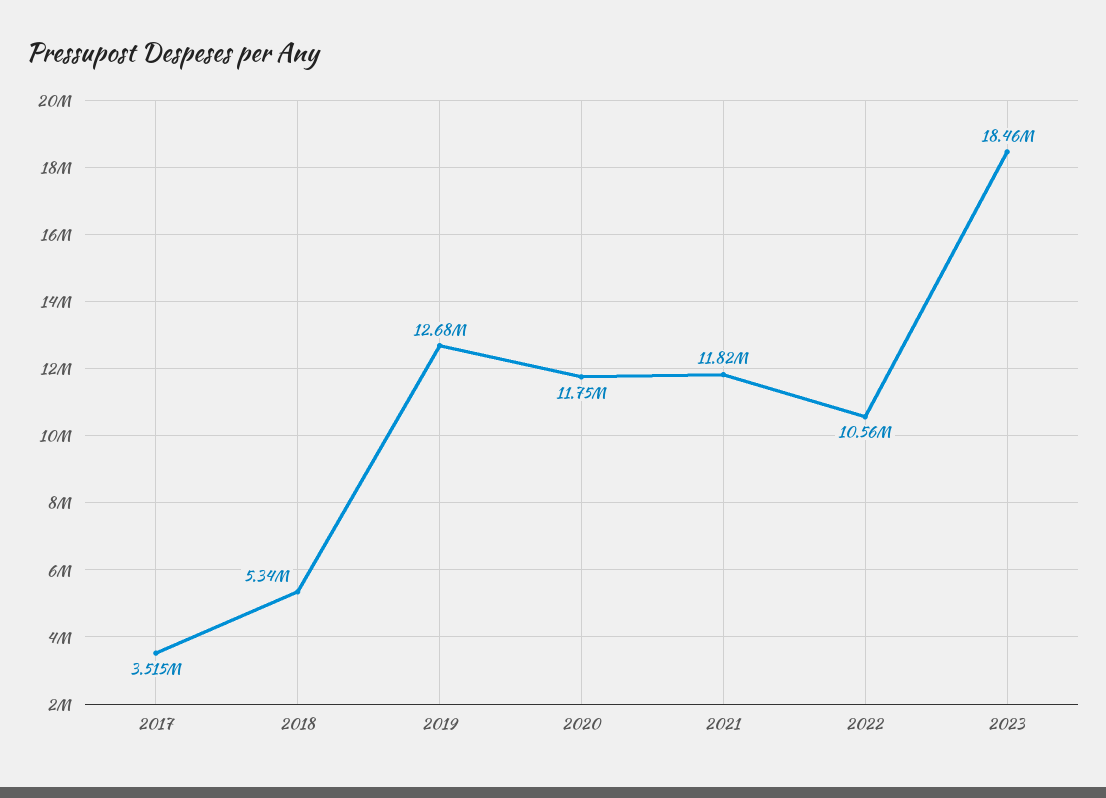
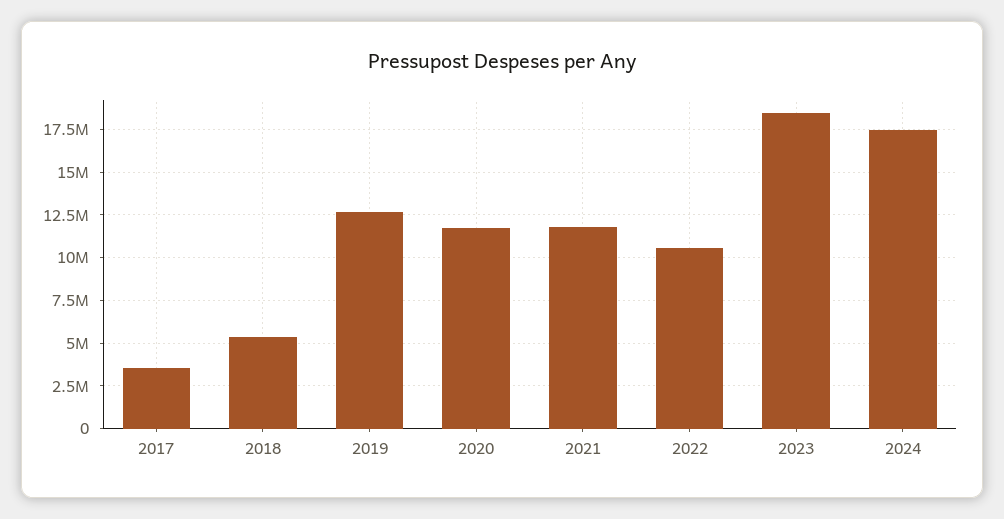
2024: none -> 17500000

